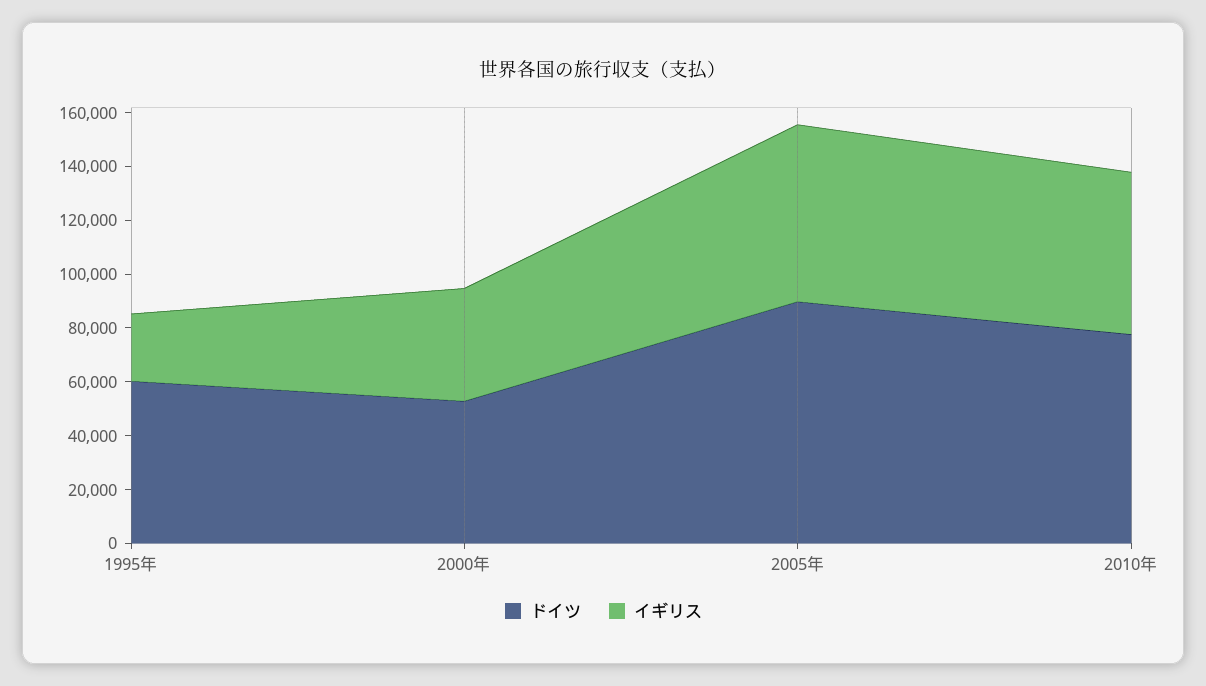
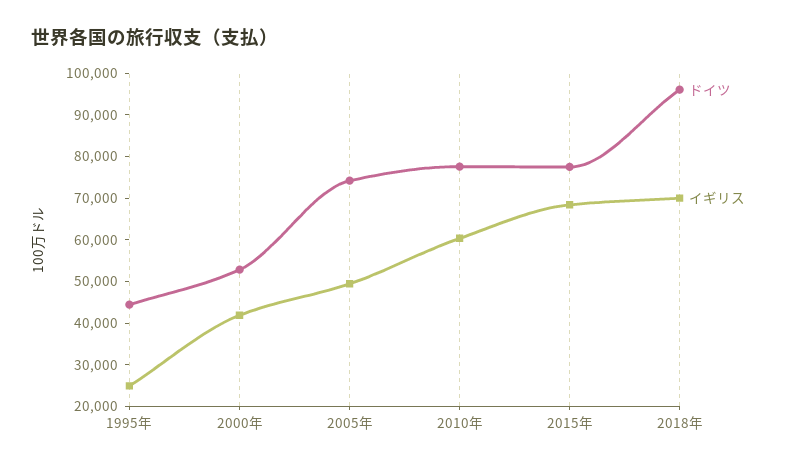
ドイツ, 1995年: 60000 -> 44000
ドイツ, 2005年: 90000 -> 74000
イギリス, 2005年: 65000 -> 50000
ドイツ, 2015年: none -> 78000
イギリス, 2015年: none -> 68000
ドイツ, 2018年: none -> 96000
イギリス, 2018年: none -> 70000

